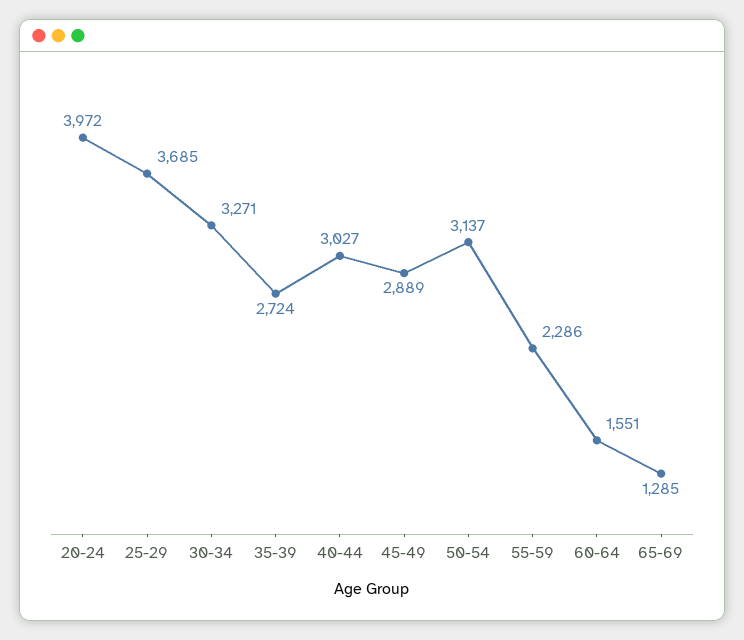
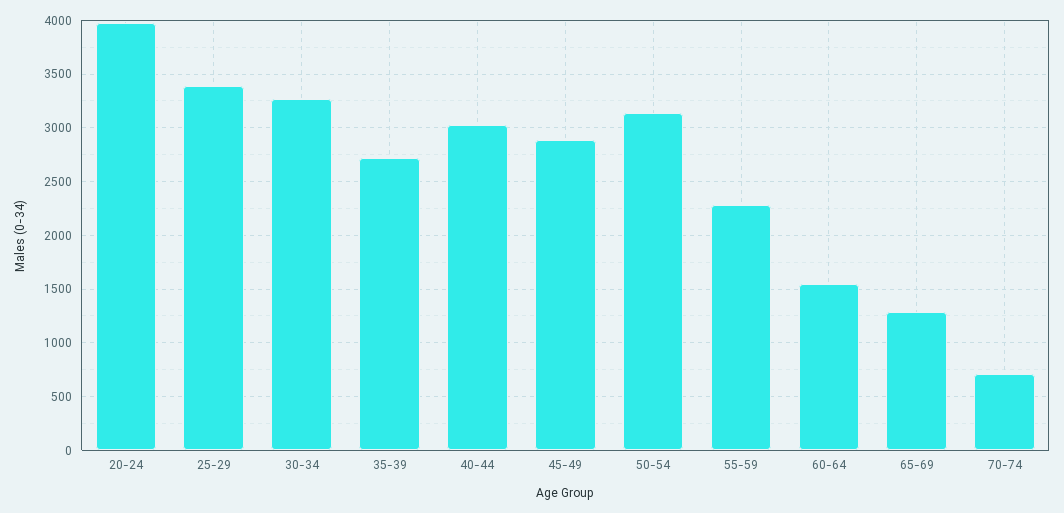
25-29: 3685 -> 3400
70-74: none -> 700

